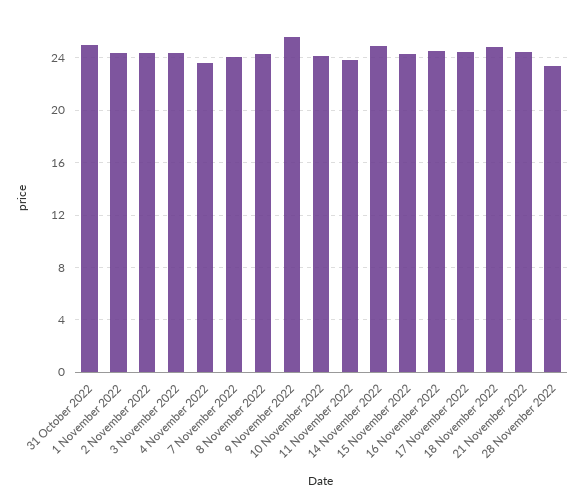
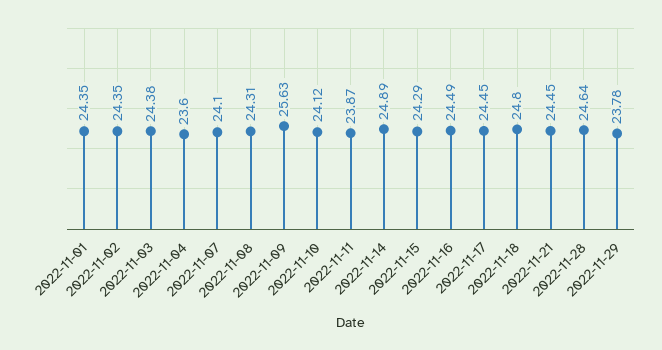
31 October 2022: 25 -> none
28 November 2022: 23.5 -> 24.64
2022-11-29: none -> 23.78

